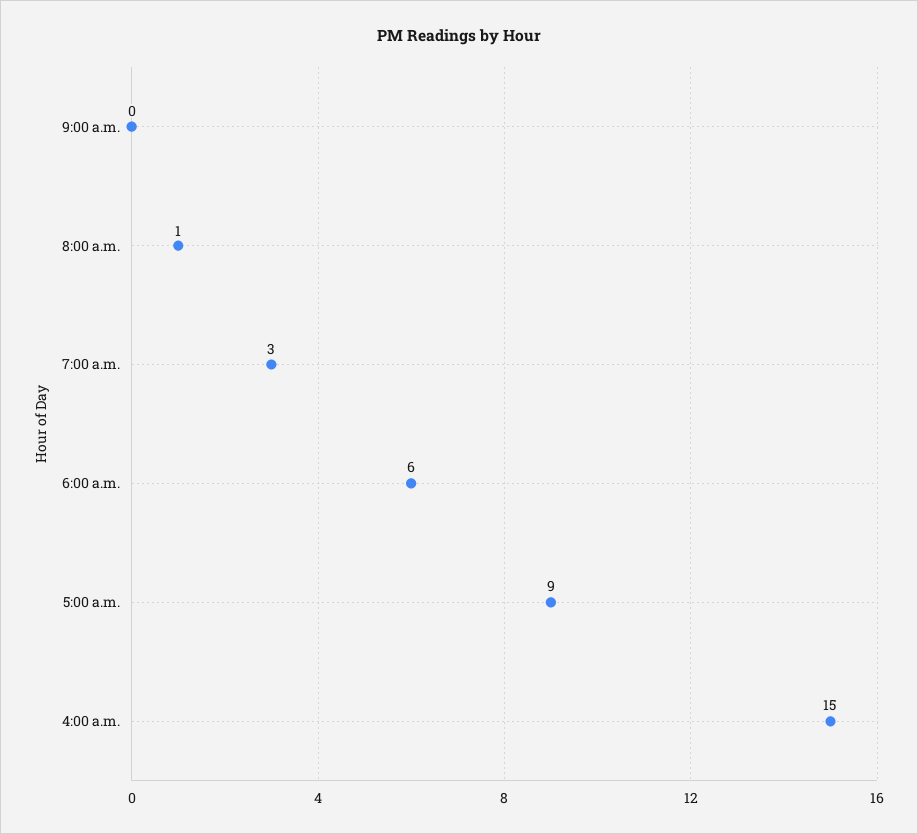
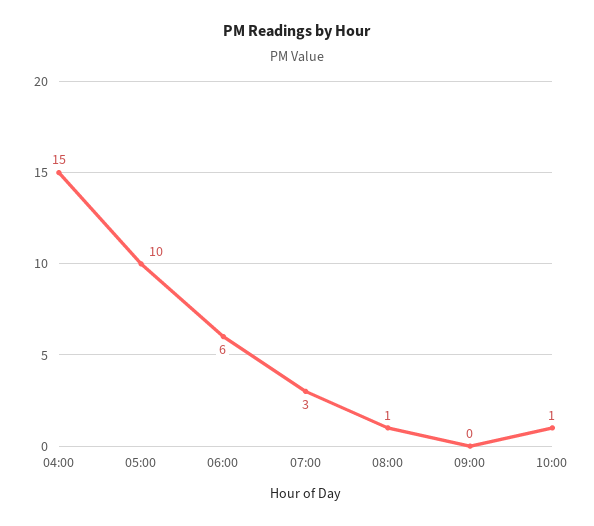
5:00 a.m.: 9 -> 10
10:00: none -> 1

